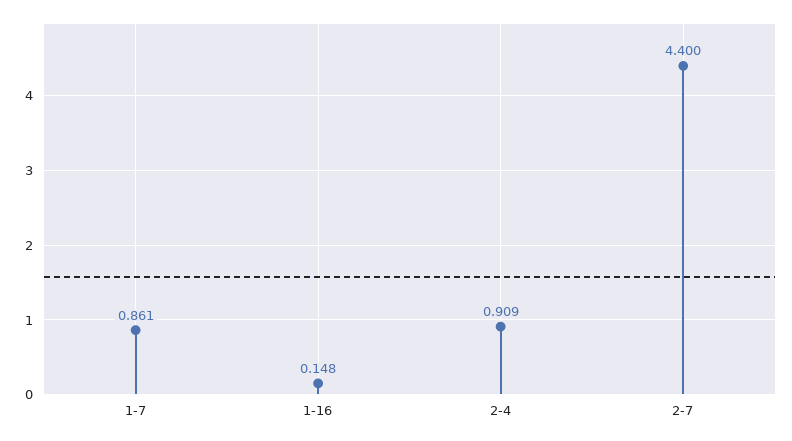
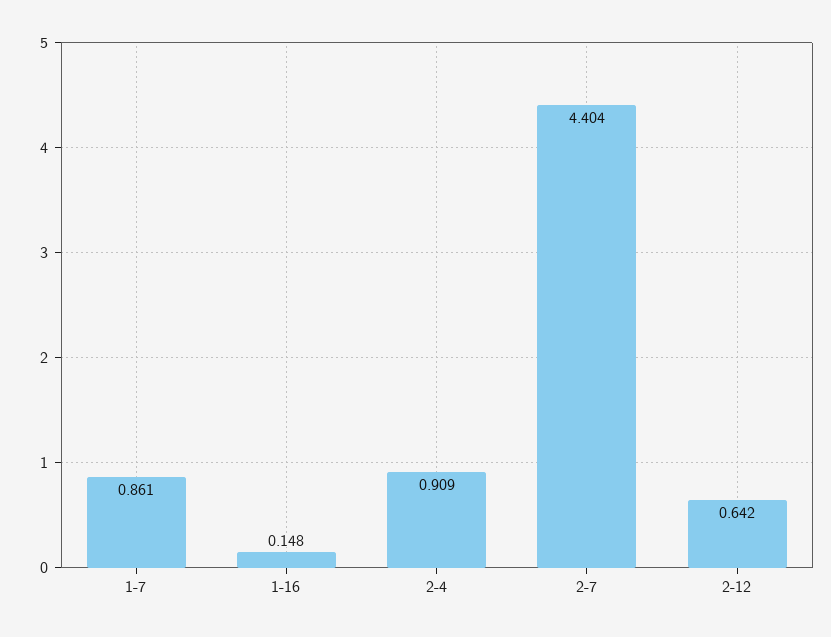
2-7: 4.4 -> 4.404
2-12: none -> 0.642

